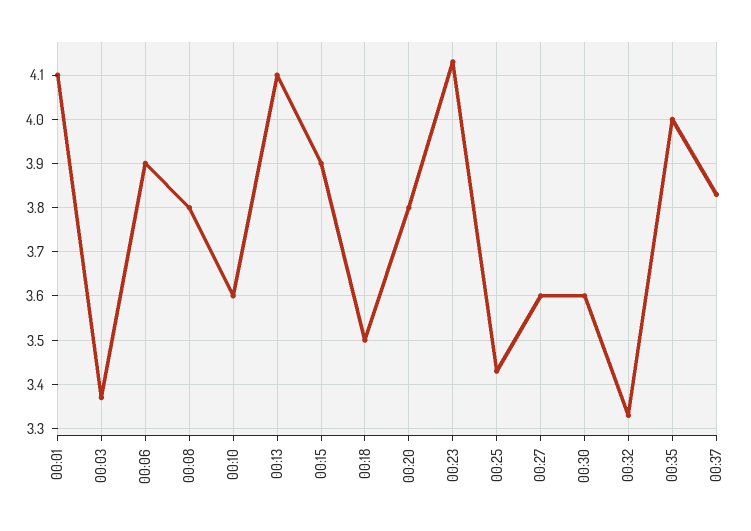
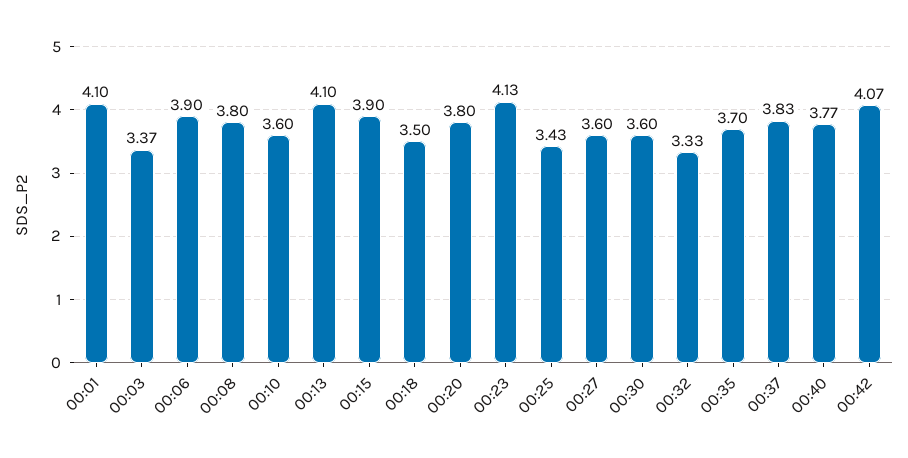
00:35: 4 -> 3.7
00:40: none -> 3.77
00:42: none -> 4.07

